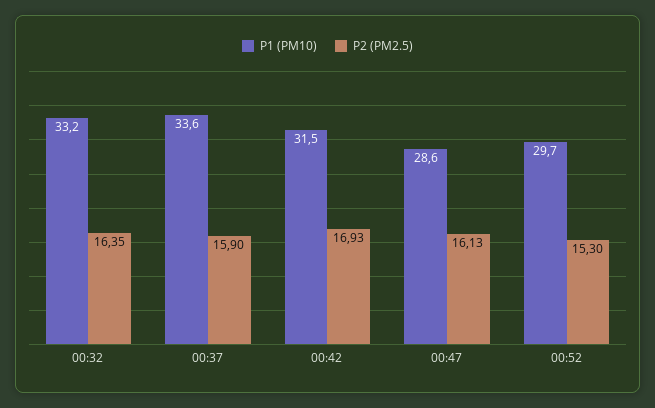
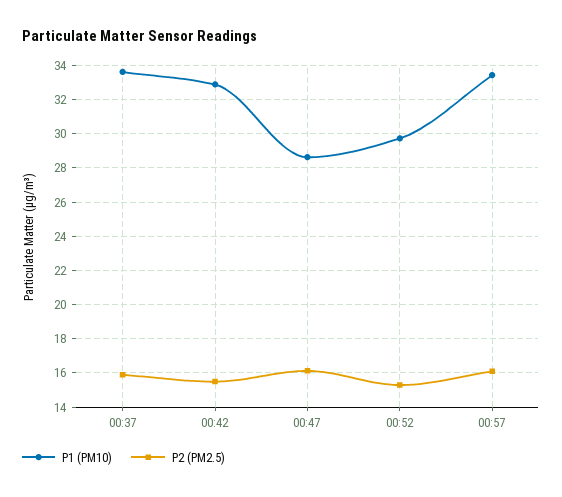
P1 (PM10), 00:32: 33.2 -> none
P2 (PM2.5), 00:32: 16.35 -> none
P1 (PM10), 00:42: 31.5 -> 33
P2 (PM2.5), 00:42: 16.93 -> 15.5
P1 (PM10), 00:57: none -> 33.5
P2 (PM2.5), 00:57: none -> 16

